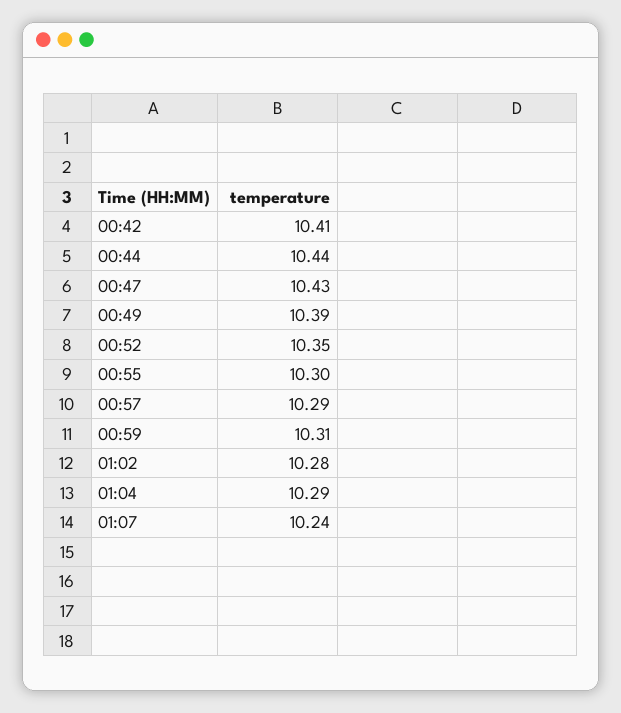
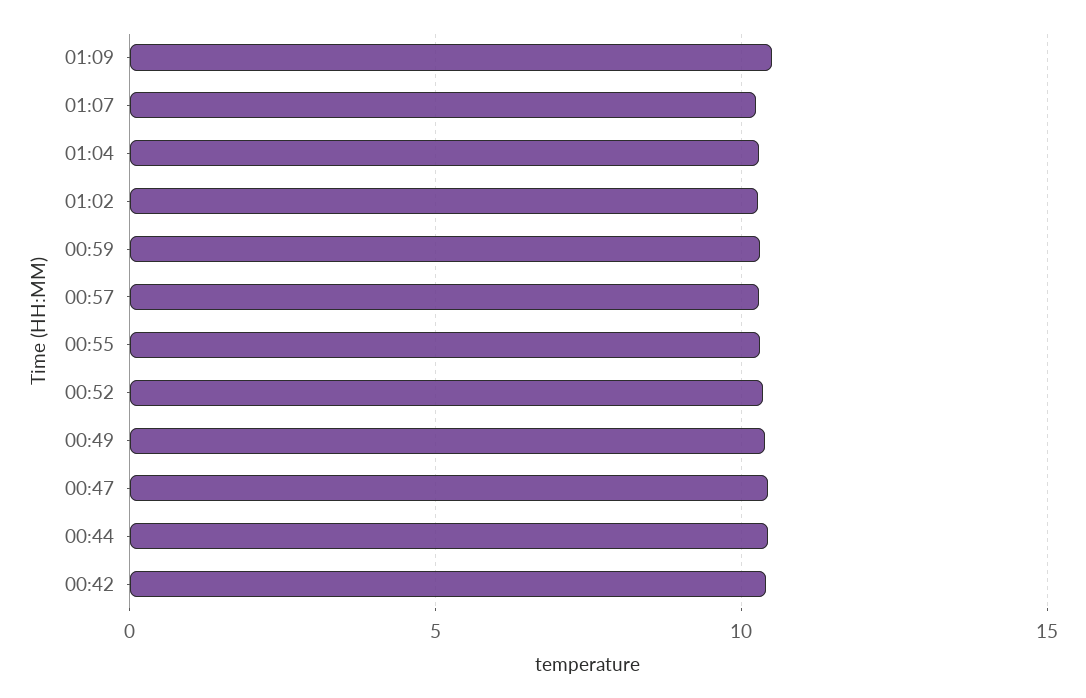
01:09: none -> 10.5

